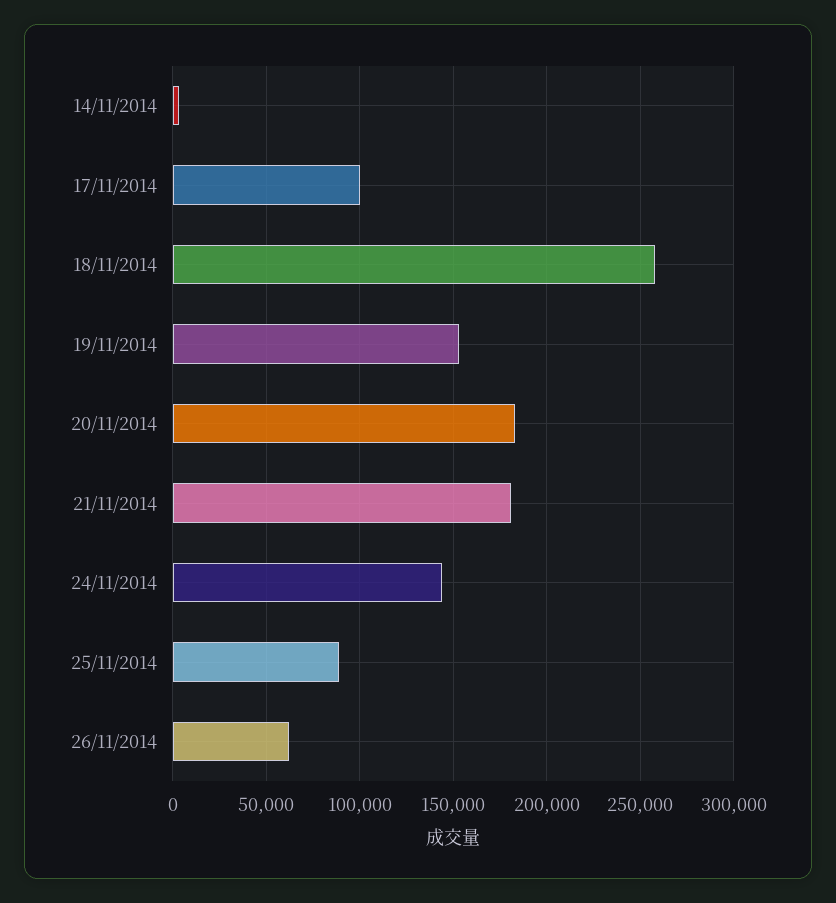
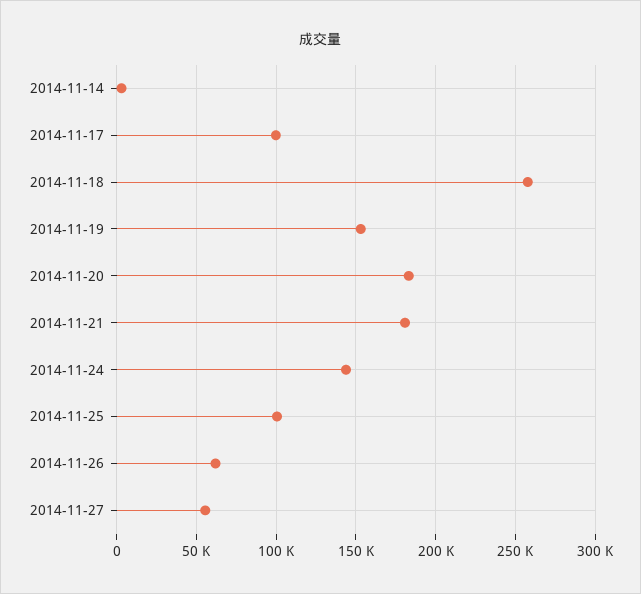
25/11/2014: 90000 -> 100000
2014-11-27: none -> 55000

